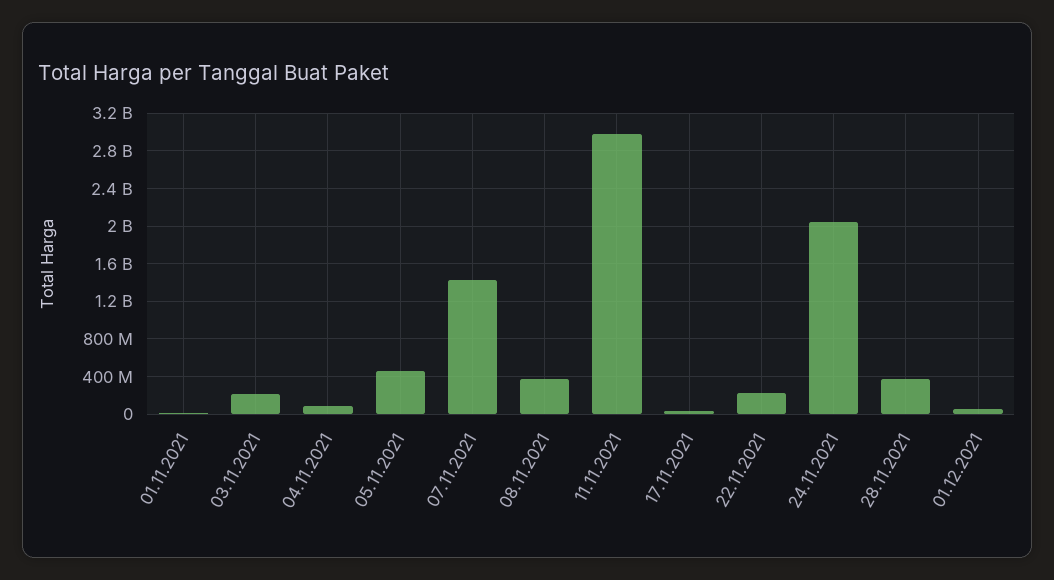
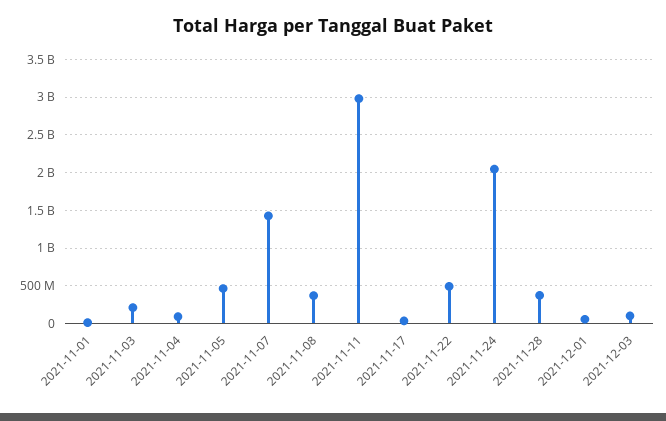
22.11.2021: 200000000 -> 500000000
2021-12-03: none -> 100000000

